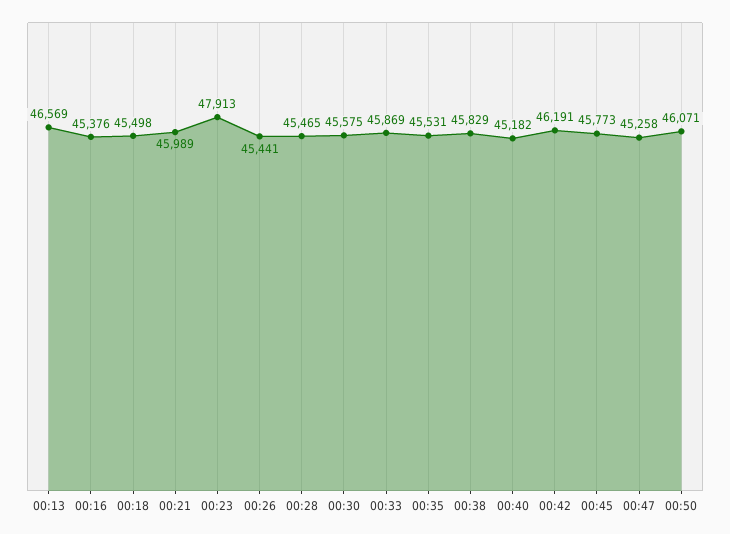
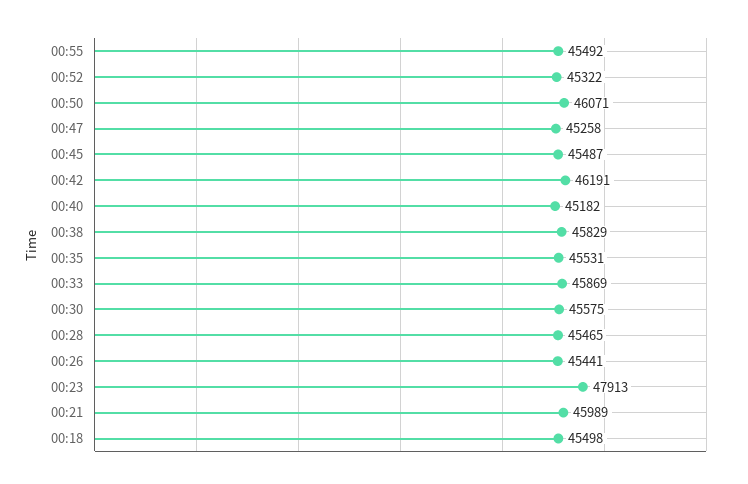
00:13: 46569 -> none
00:16: 45376 -> none
00:45: 45773 -> 45487
00:55: none -> 45492
00:52: none -> 45322

